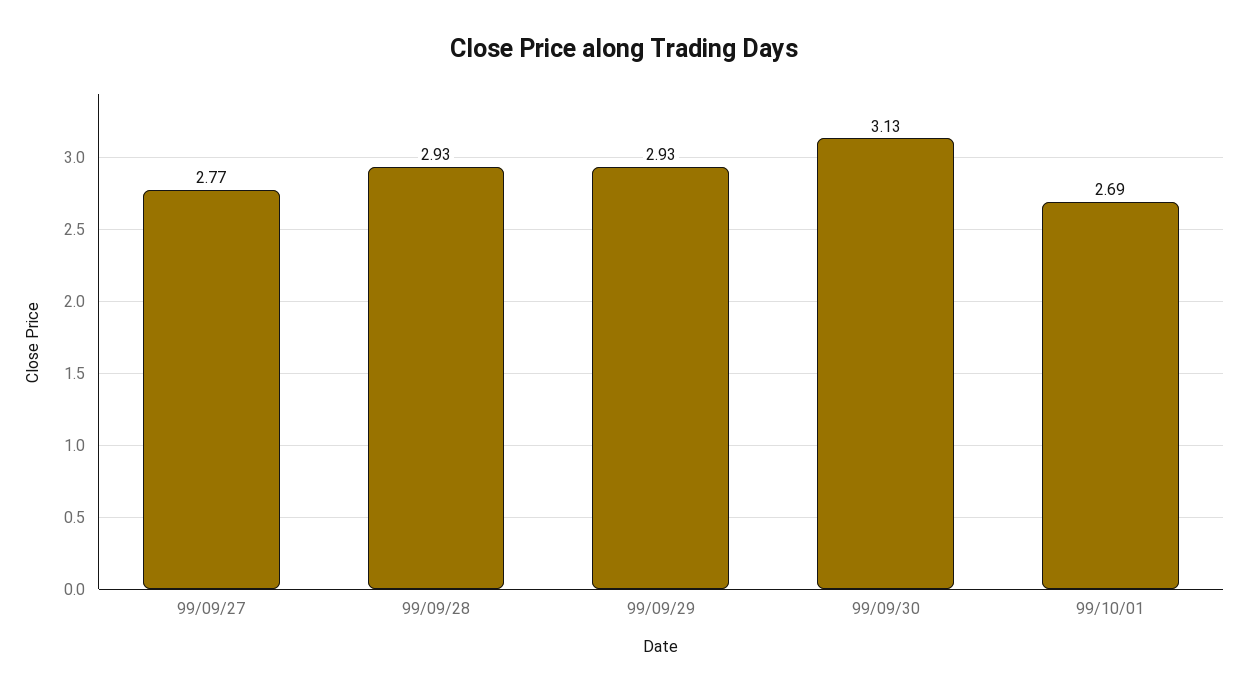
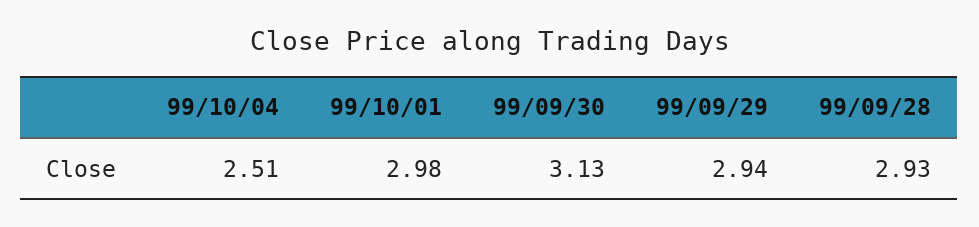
99/09/27: 2.77 -> none
99/09/29: 2.93 -> 2.94
99/10/01: 2.69 -> 2.98
99/10/04: none -> 2.51

